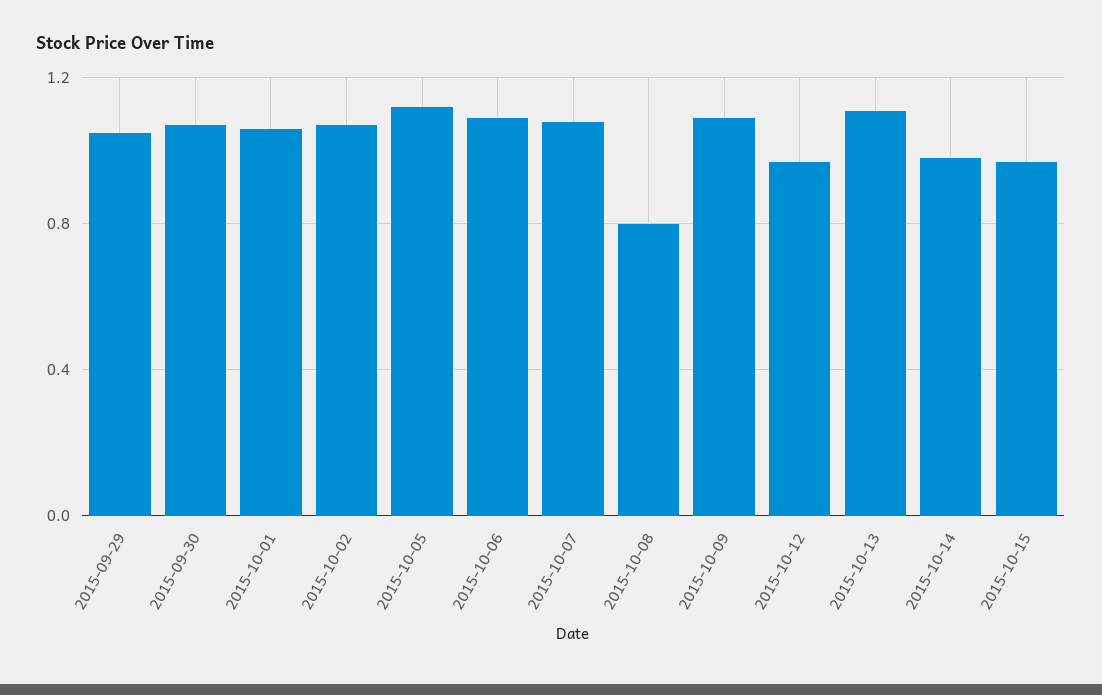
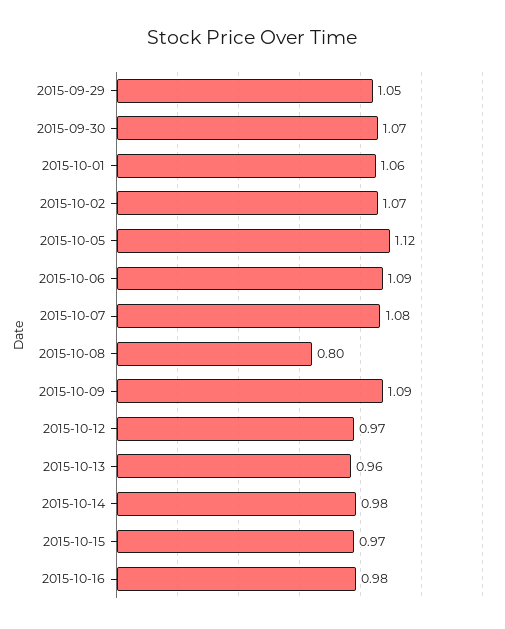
2015-10-13: 1.1 -> 0.96
2015-10-16: none -> 0.98

